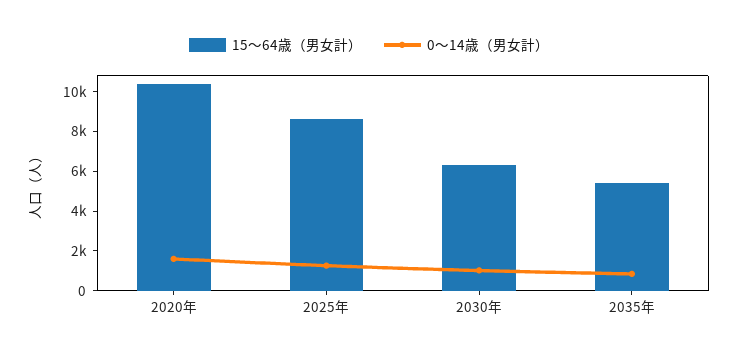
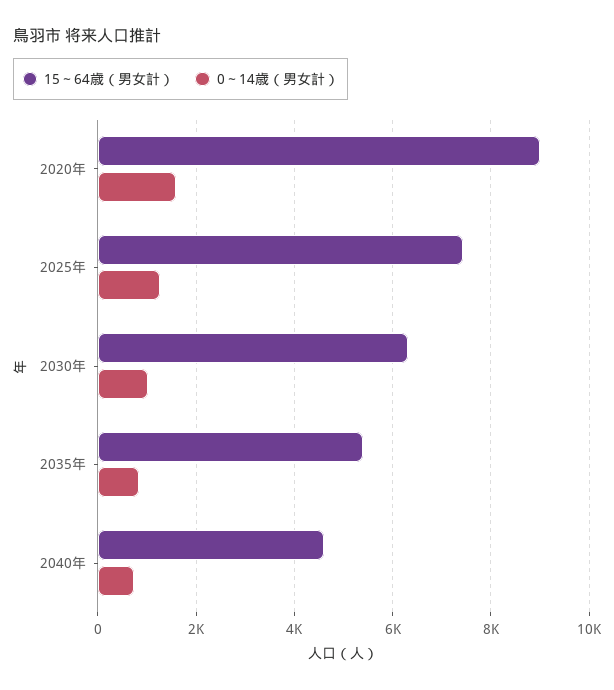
15～64歳（男女計）, 2020年: 10500 -> 9000
15～64歳（男女計）, 2025年: 8500 -> 7400
15～64歳（男女計）, 2040年: none -> 4600
0～14歳（男女計）, 2040年: none -> 800

